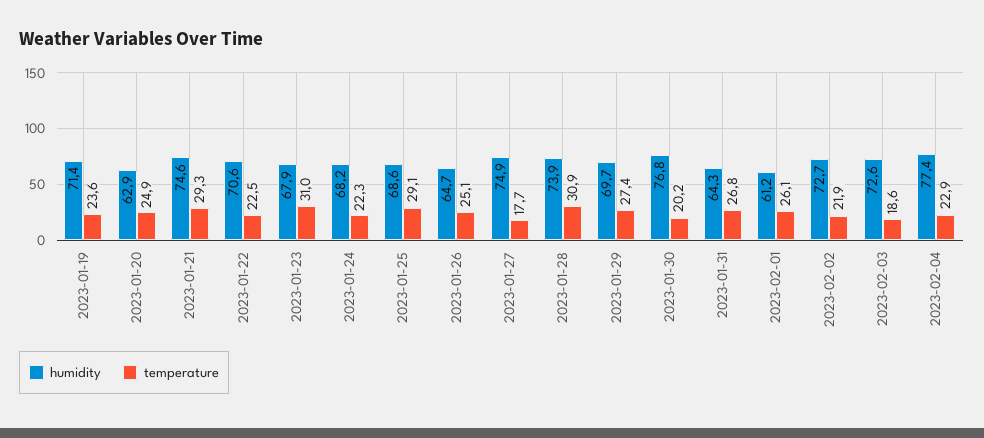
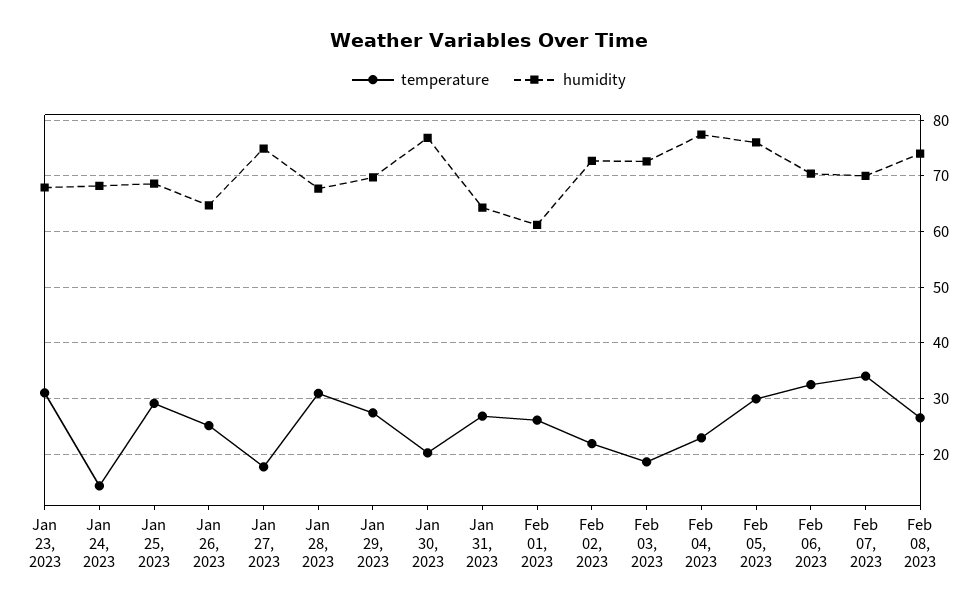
humidity, 2023-01-19: 71.4 -> none
temperature, 2023-01-19: 23.6 -> none
humidity, 2023-01-20: 62.9 -> none
temperature, 2023-01-20: 24.9 -> none
humidity, 2023-01-21: 74.6 -> none
temperature, 2023-01-21: 29.3 -> none
humidity, 2023-01-22: 70.6 -> none
temperature, 2023-01-22: 22.5 -> none
temperature, 2023-01-24: 22.3 -> 14
humidity, 2023-01-28: 73.9 -> 68
temperature, Feb 05, 2023: none -> 30
humidity, Feb 05, 2023: none -> 76
temperature, Feb 06, 2023: none -> 32
humidity, Feb 06, 2023: none -> 70
temperature, Feb 07, 2023: none -> 34
humidity, Feb 07, 2023: none -> 70
temperature, Feb 08, 2023: none -> 26
humidity, Feb 08, 2023: none -> 74

